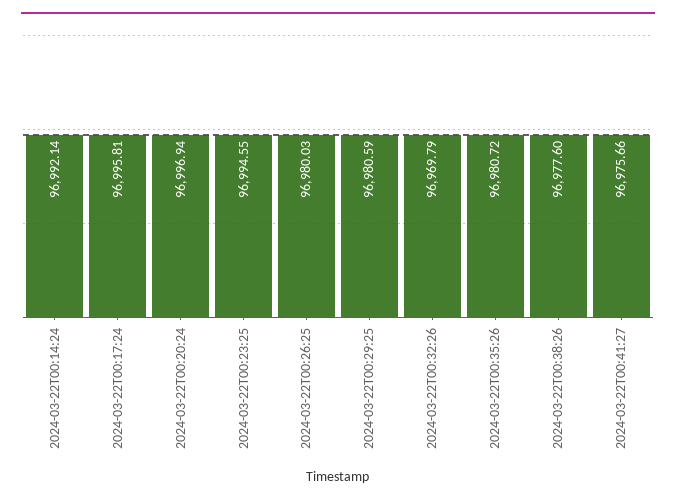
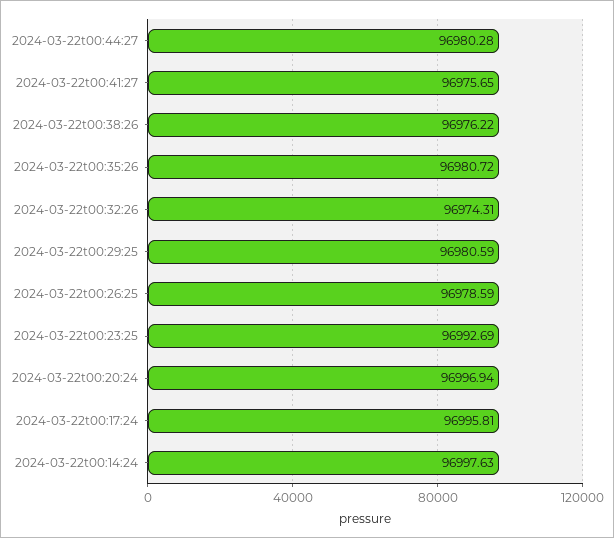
2024-03-22T00:14:24: 96992.14 -> 96997.63
2024-03-22T00:23:25: 96994.55 -> 96992.69
2024-03-22T00:26:25: 96980.03 -> 96978.59
2024-03-22T00:32:26: 96969.79 -> 96974.31
2024-03-22T00:38:26: 96977.6 -> 96976.22
2024-03-22T00:41:27: 96975.66 -> 96975.65
2024-03-22t00:44:27: none -> 96980.28

